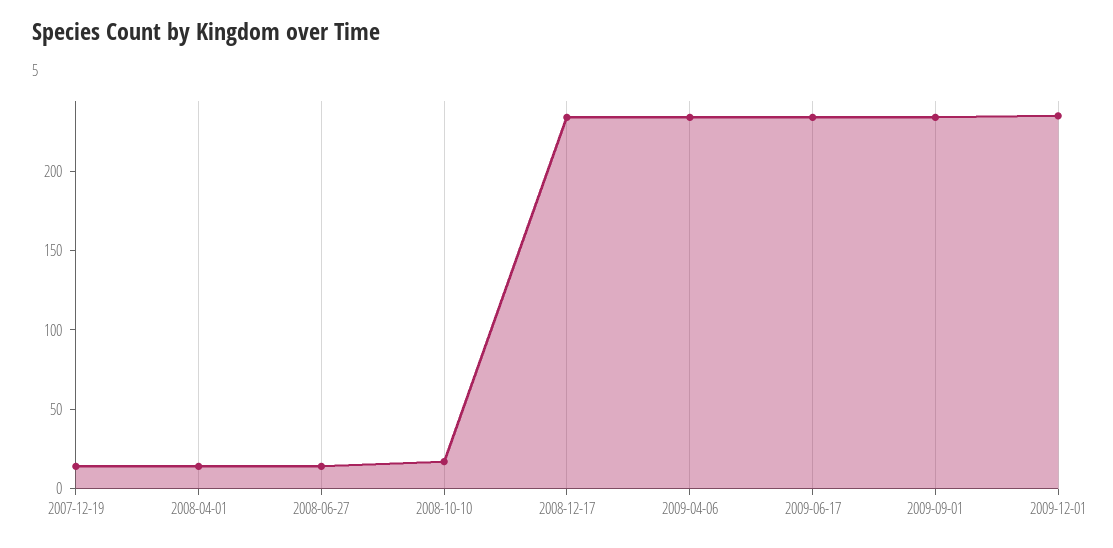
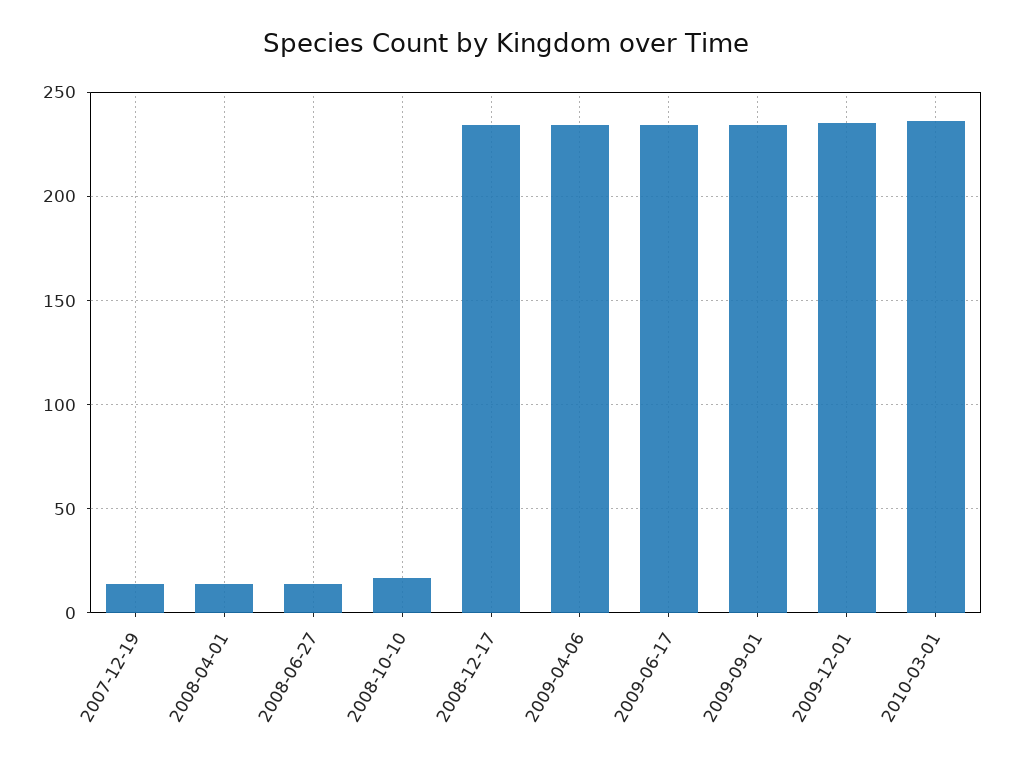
2010-03-01: none -> 235

